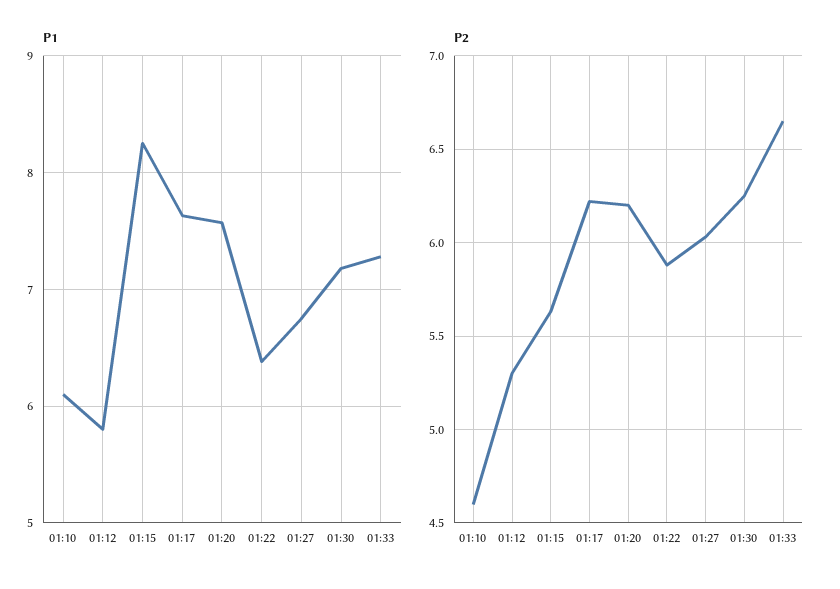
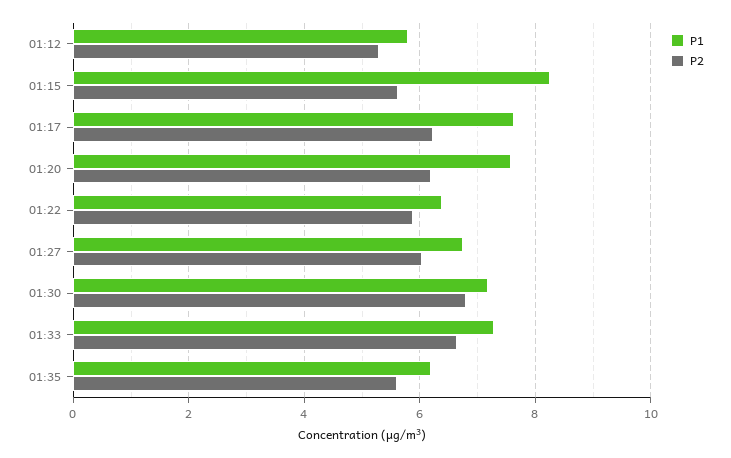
P1, 01:10: 6.1 -> none
P2, 01:10: 4.6 -> none
P2, 01:30: 6.25 -> 6.8
P1, 01:35: none -> 6.2
P2, 01:35: none -> 5.6

